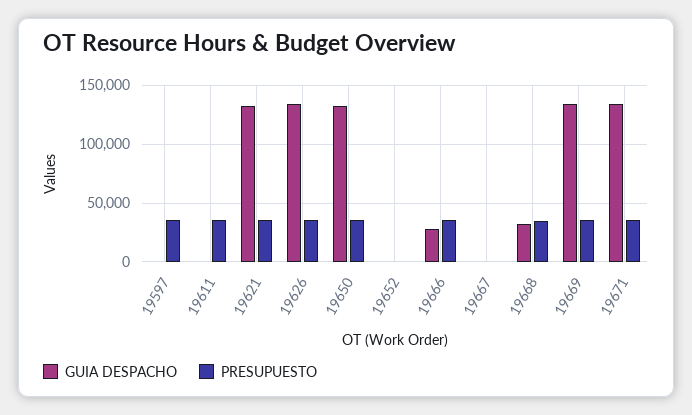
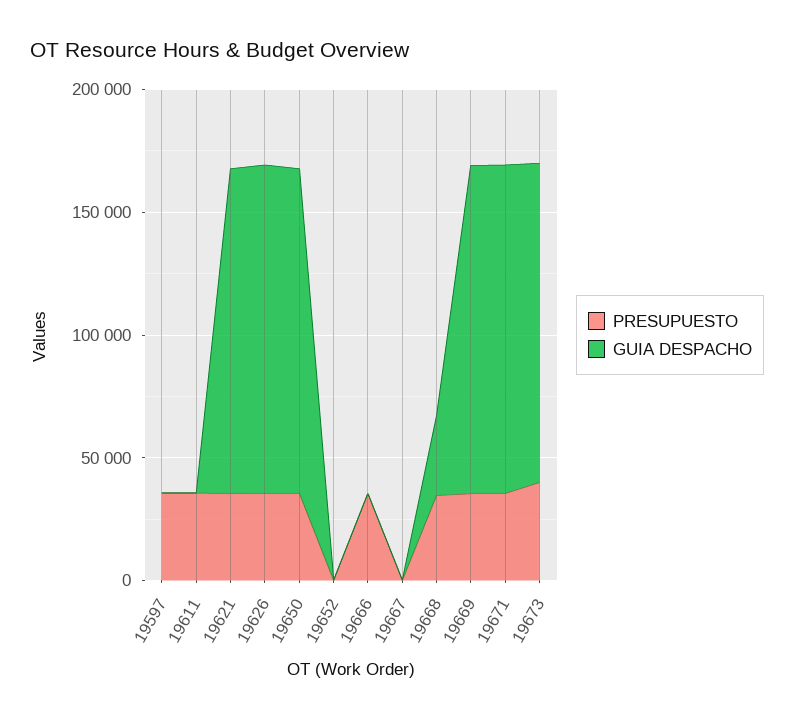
GUIA DESPACHO, 19666: 30000 -> 0
PRESUPUESTO, 19673: none -> 40000
GUIA DESPACHO, 19673: none -> 130000

